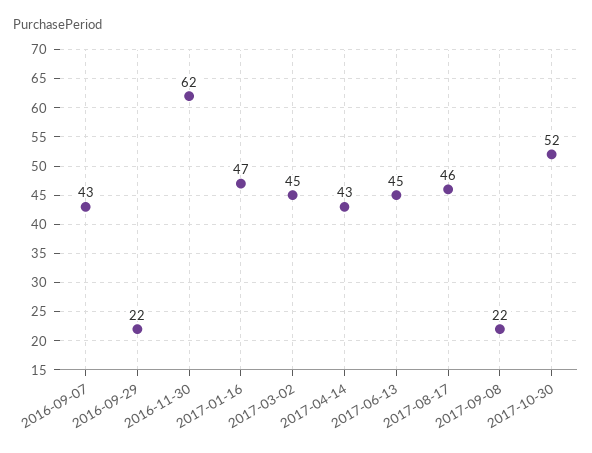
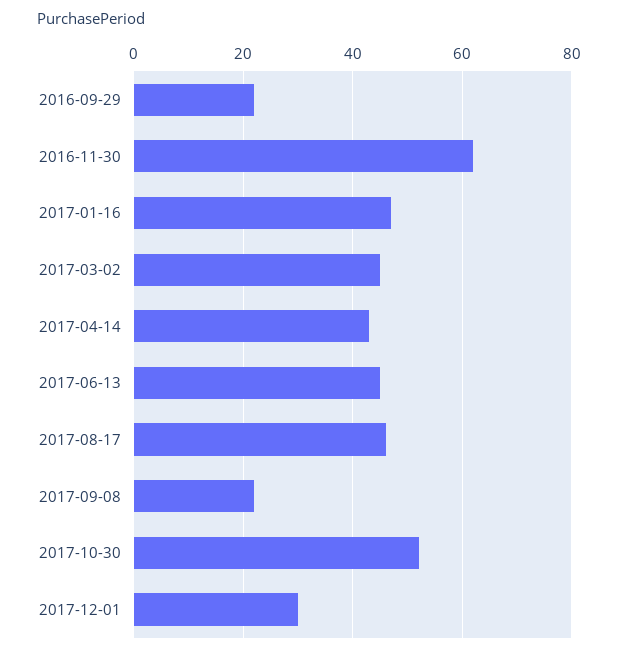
2016-09-07: 43 -> none
2017-12-01: none -> 30

